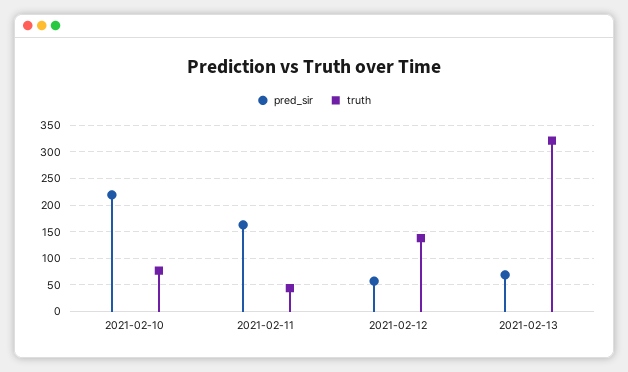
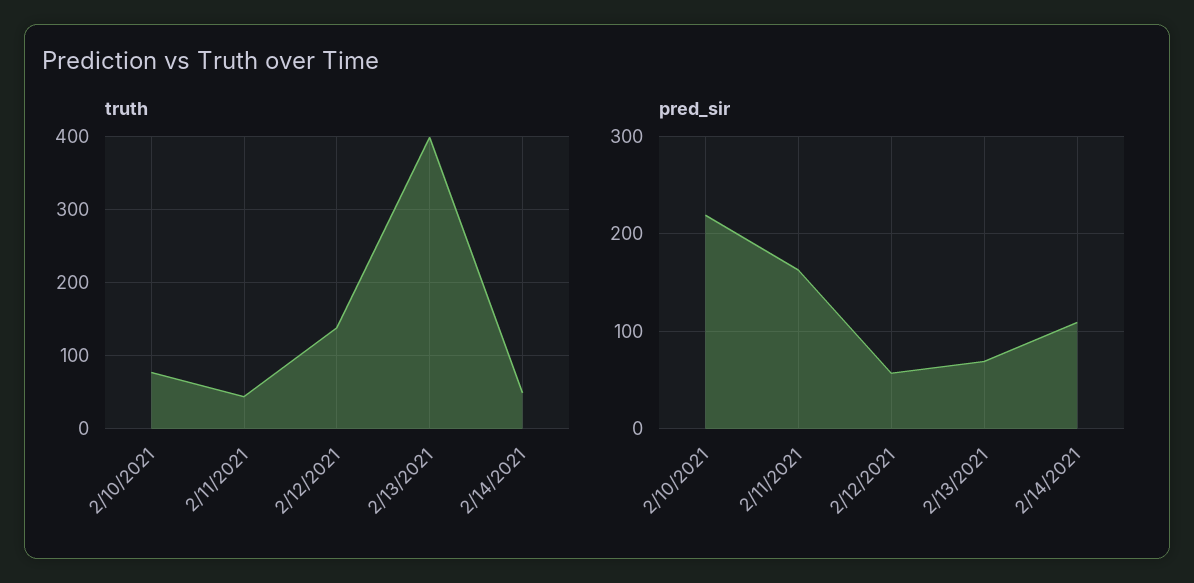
truth, 2021-02-13: 325 -> 400
truth, 2/14/2021: none -> 50
pred_sir, 2/14/2021: none -> 110

